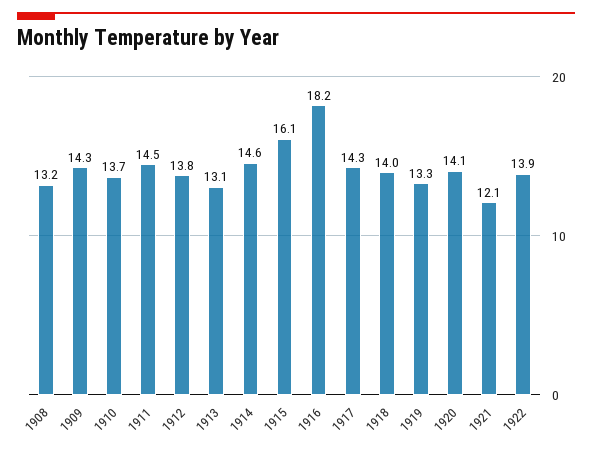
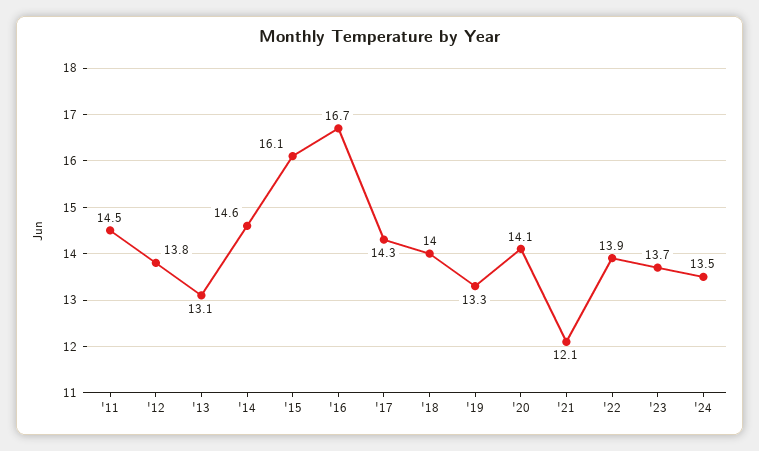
1908: 13.2 -> none
1909: 14.3 -> none
1910: 13.7 -> none
1916: 18.2 -> 16.7
'23: none -> 13.7
'24: none -> 13.5

